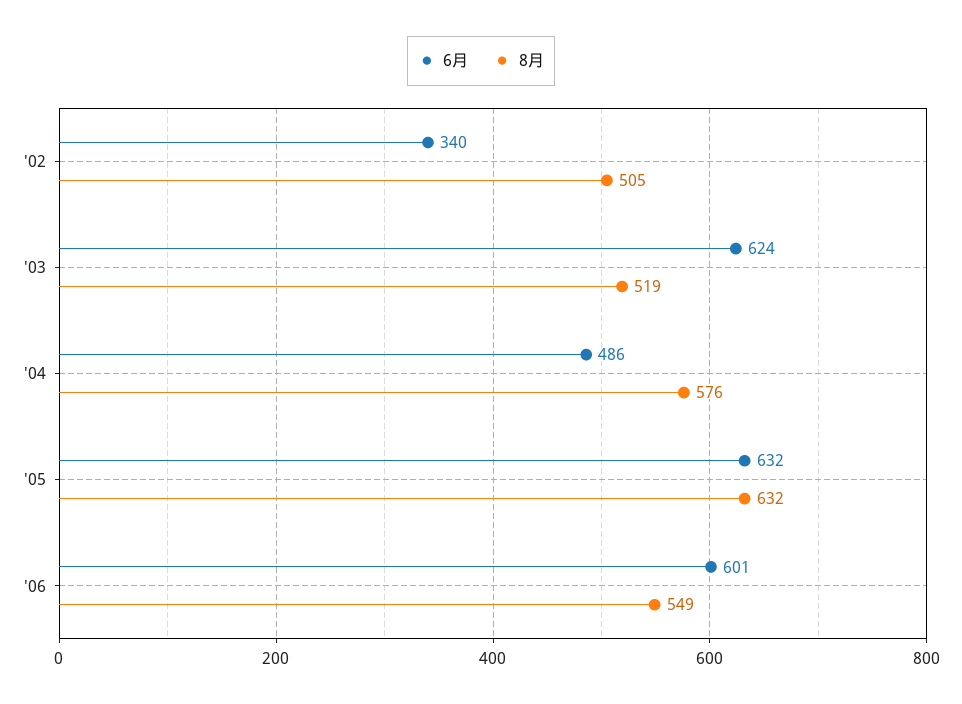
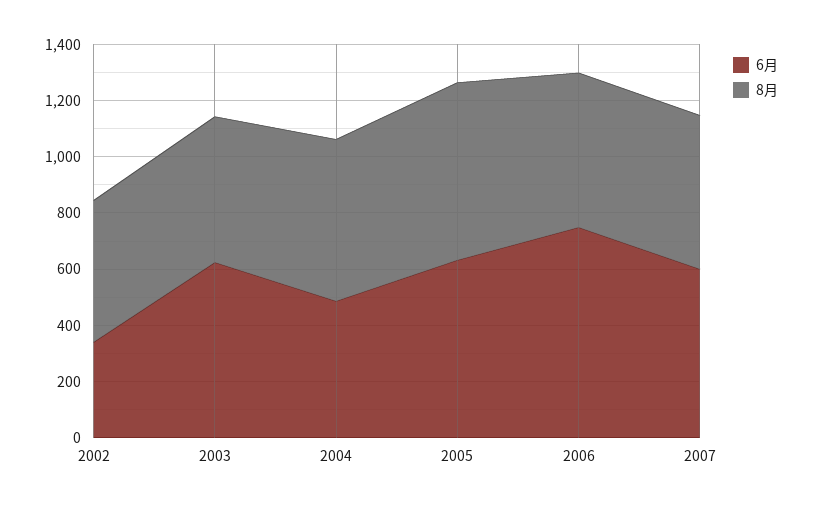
6月, '06: 601 -> 750
6月, 2007: none -> 600
8月, 2007: none -> 550

